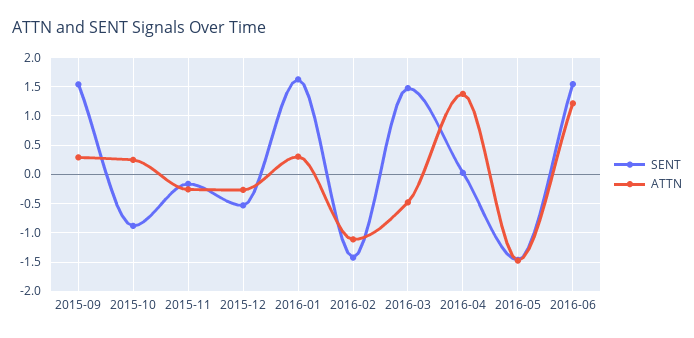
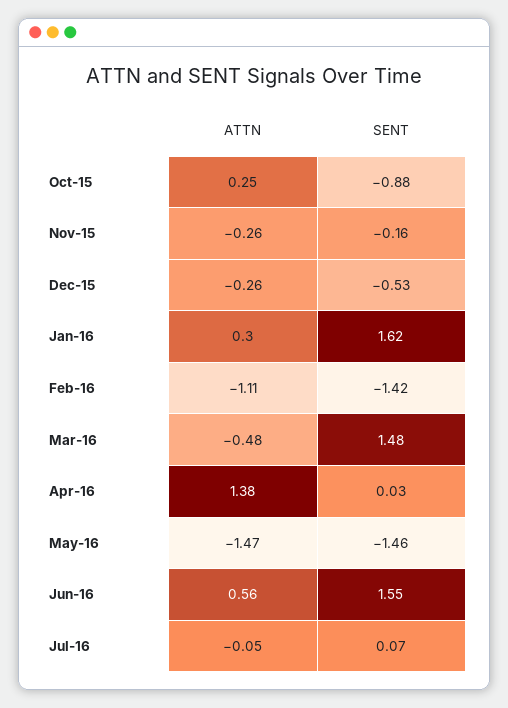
SENT, 2015-09: 1.5 -> none
ATTN, 2015-09: 0.25 -> none
ATTN, 2016-06: 1.25 -> 0.56
ATTN, Jul-16: none -> -0.05
SENT, Jul-16: none -> 0.07

